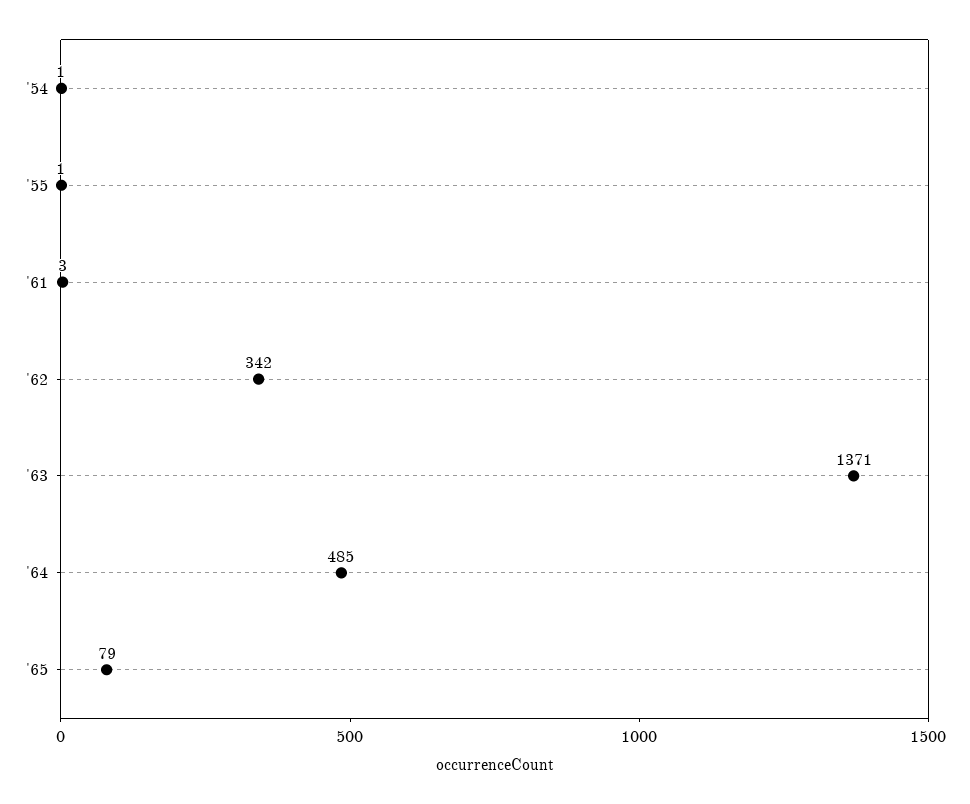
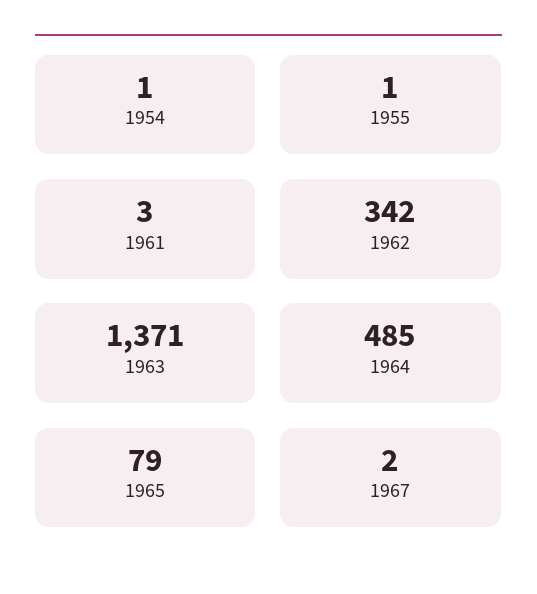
1967: none -> 2

